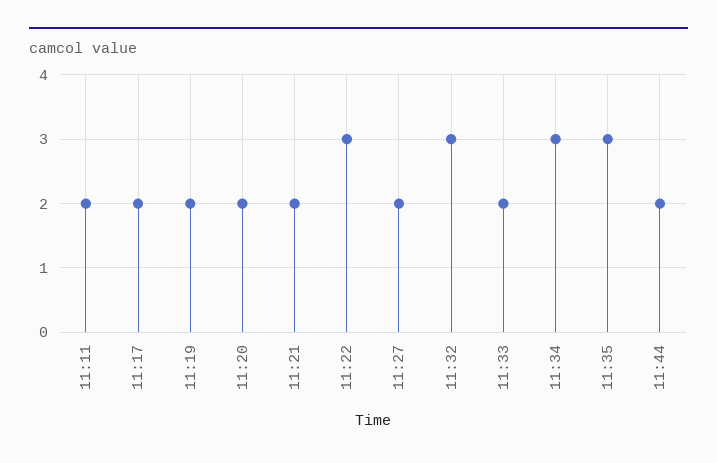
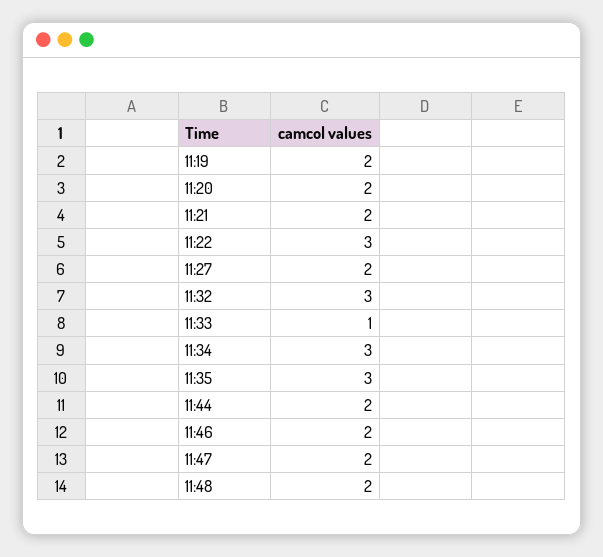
11:11: 2 -> none
11:17: 2 -> none
11:33: 2 -> 1
11:46: none -> 2
11:47: none -> 2
11:48: none -> 2

